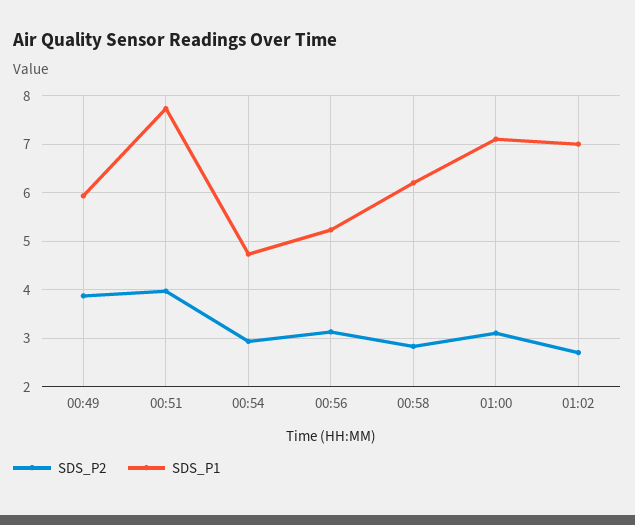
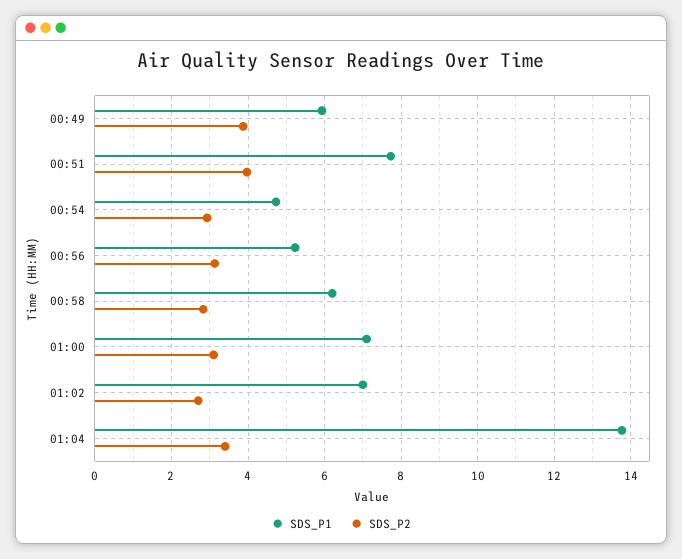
SDS_P1, 01:04: none -> 13.8
SDS_P2, 01:04: none -> 3.4

